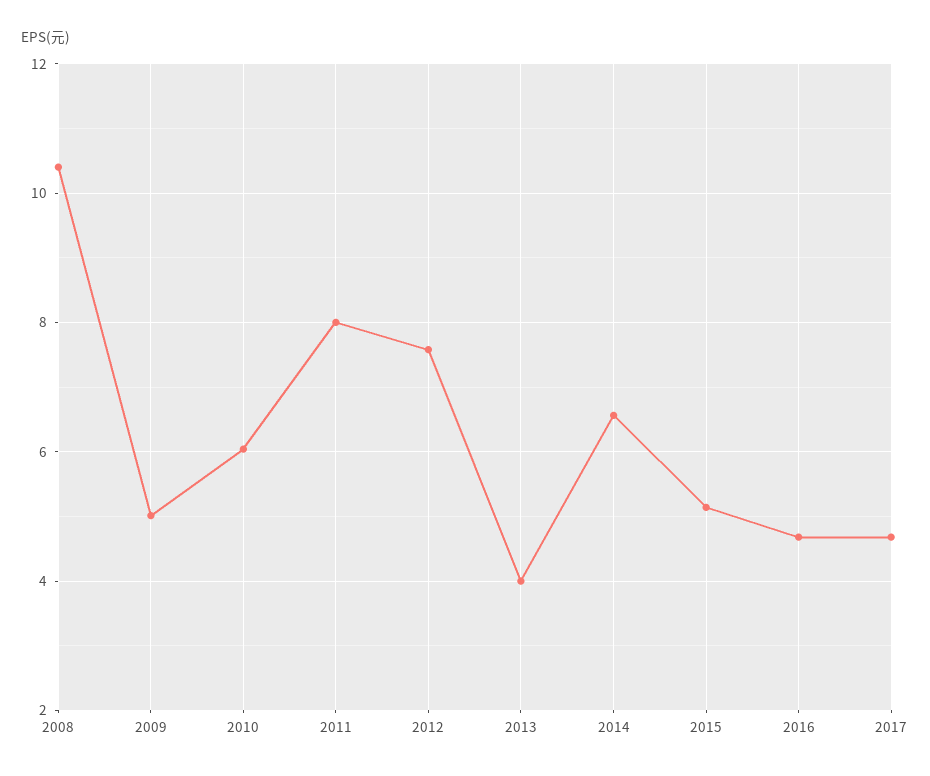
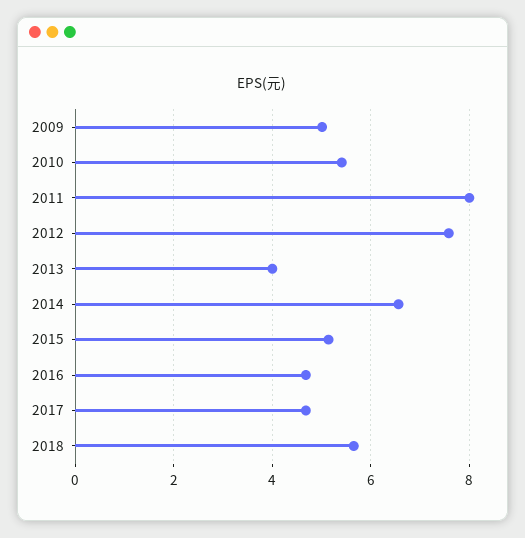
2008: 10.4 -> none
2010: 6 -> 5.4
2018: none -> 5.6

